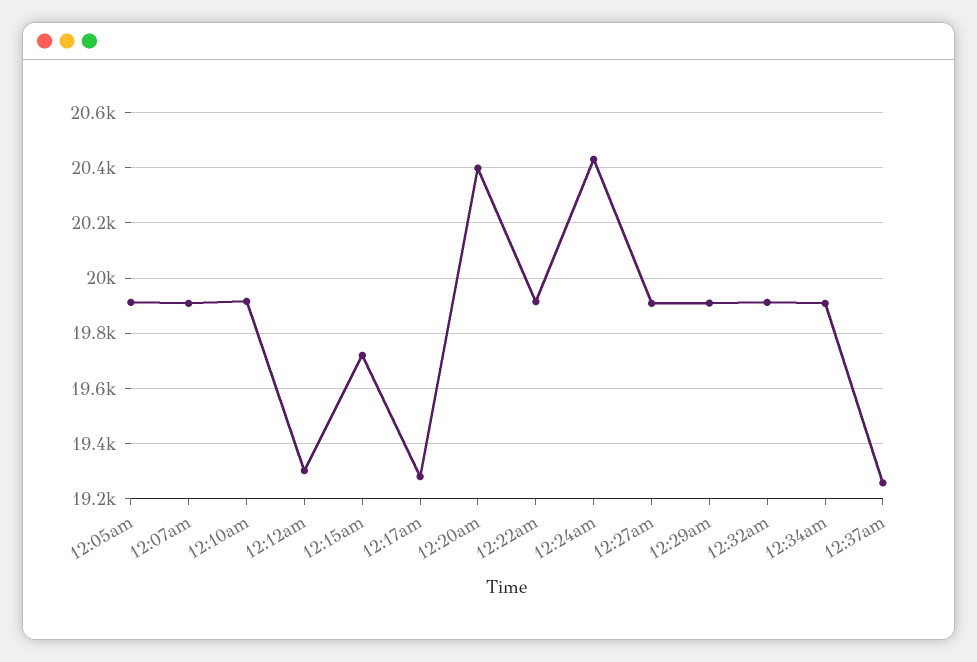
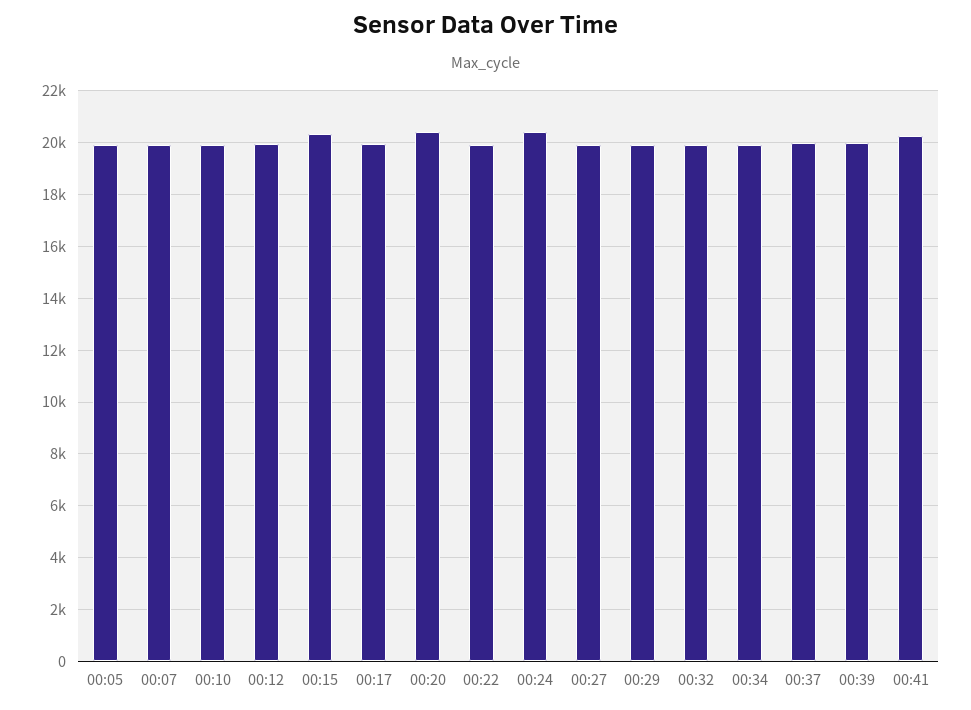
12:12am: 19300 -> 20000
12:15am: 19725 -> 20250
12:17am: 19275 -> 20000
12:37am: 19250 -> 20000
00:39: none -> 20000
00:41: none -> 20250

